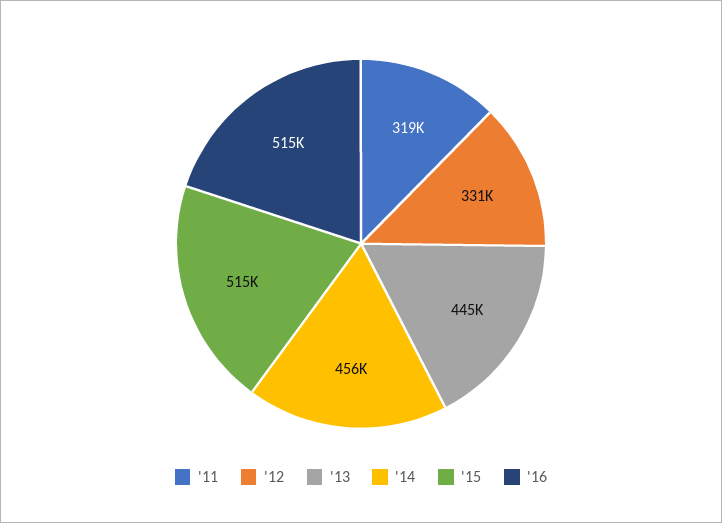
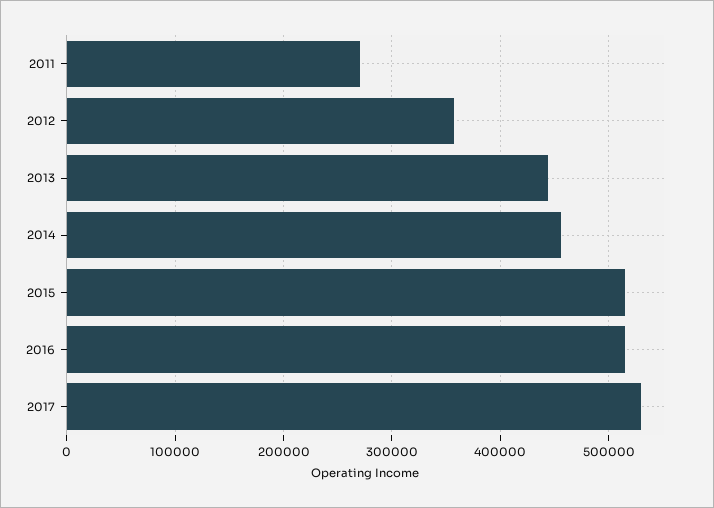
'11: 319000 -> 270000
'12: 331000 -> 360000
2017: none -> 530000

